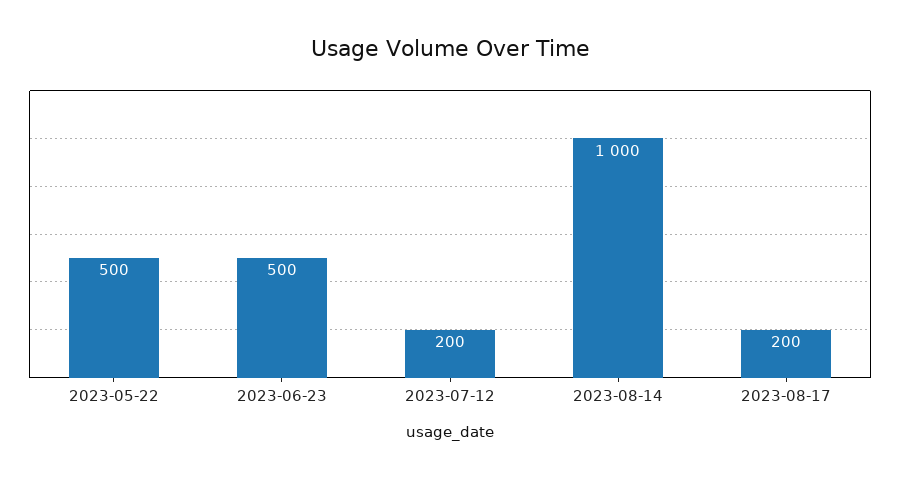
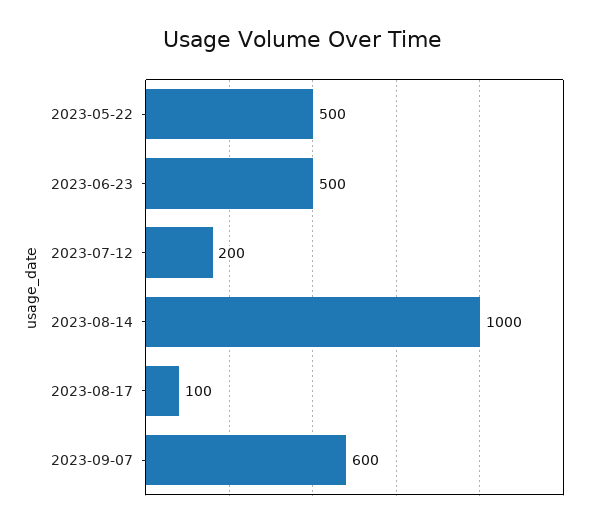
2023-08-17: 200 -> 100
2023-09-07: none -> 600

